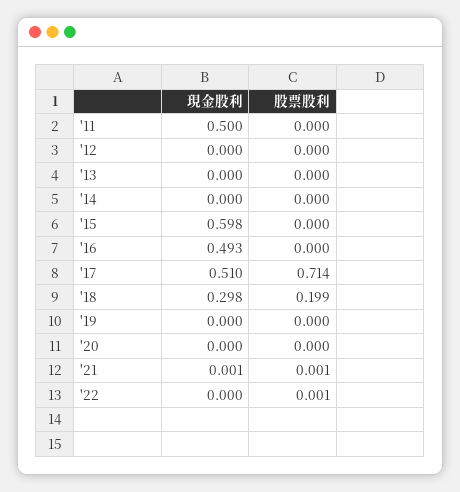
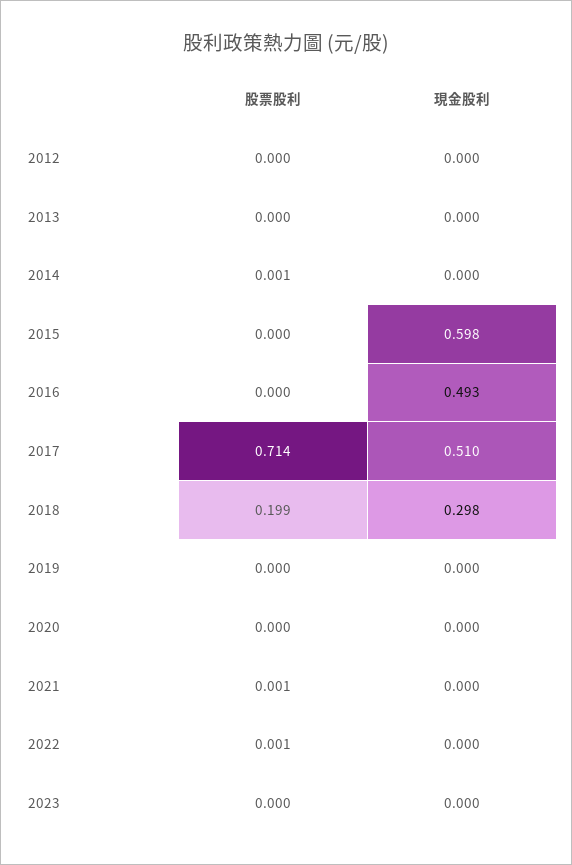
現金股利, '11: 0.5 -> none
股票股利, '11: 0 -> none
股票股利, '14: 0 -> 0.001
現金股利, '21: 0.001 -> 0
股票股利, 2023: none -> 0
現金股利, 2023: none -> 0

